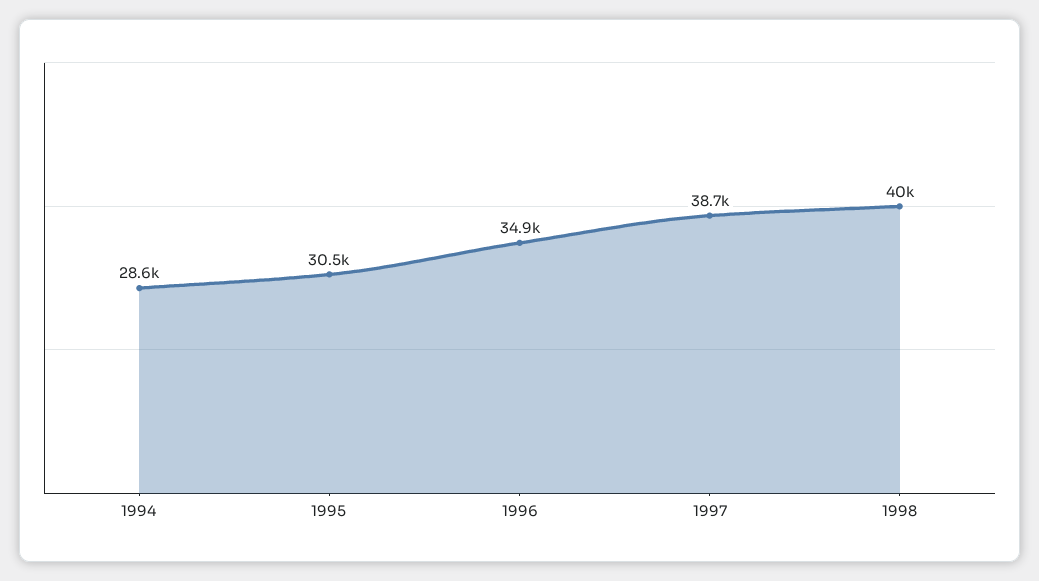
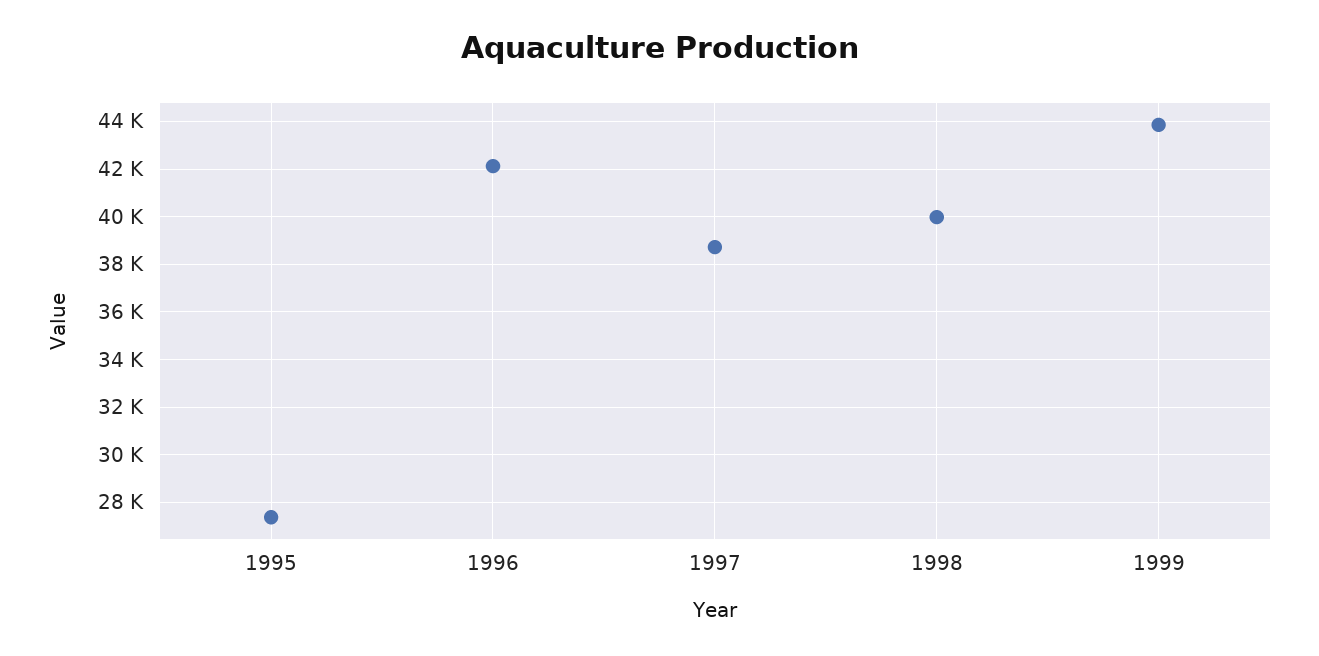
1994: 28600 -> none
1995: 30500 -> 27500
1996: 34900 -> 42000
1999: none -> 44000

